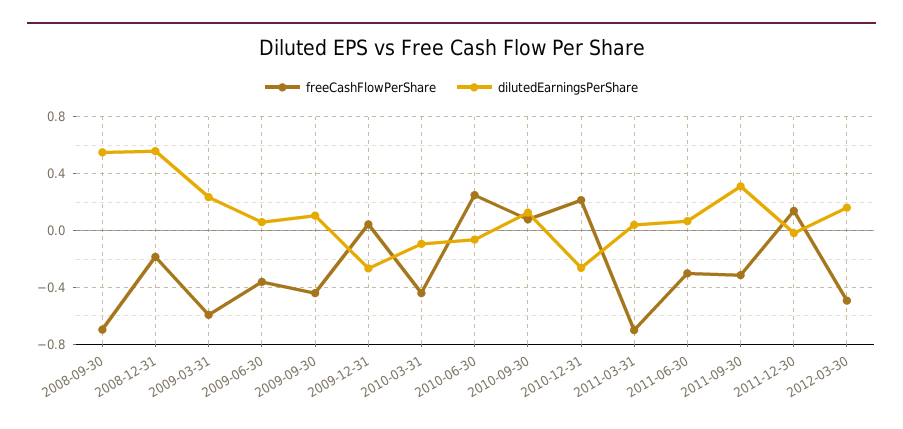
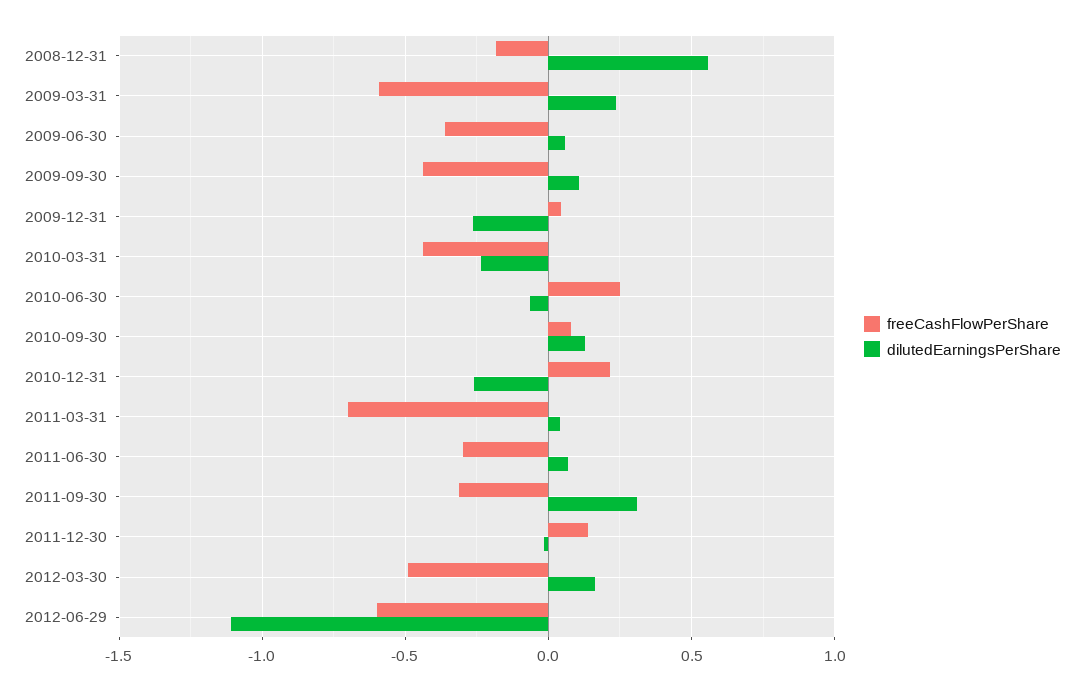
freeCashFlowPerShare, 2008-09-30: -0.7 -> none
dilutedEarningsPerShare, 2008-09-30: 0.55 -> none
dilutedEarningsPerShare, 2010-03-31: -0.1 -> -0.25
freeCashFlowPerShare, 2012-06-29: none -> -0.6
dilutedEarningsPerShare, 2012-06-29: none -> -1.1

